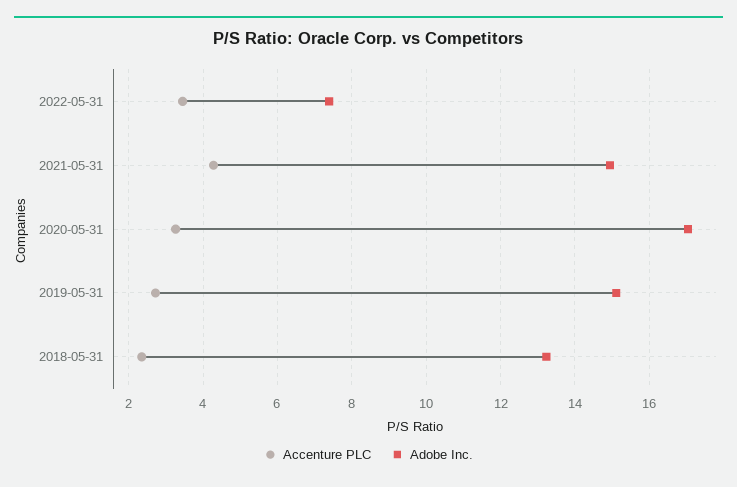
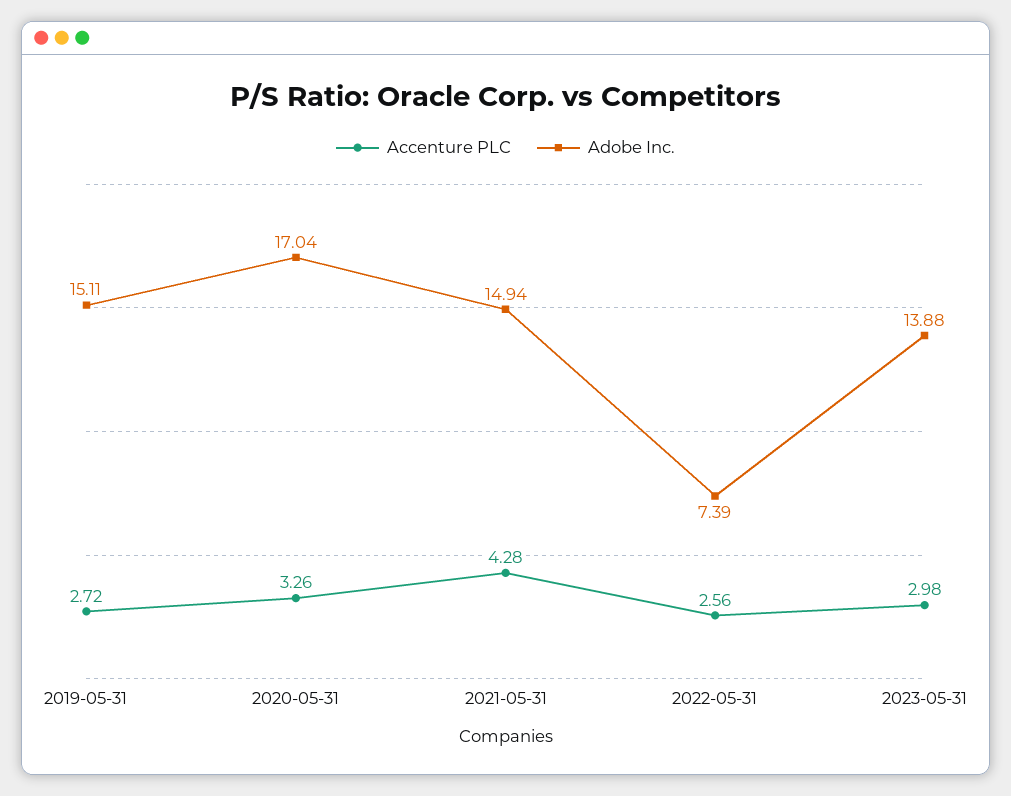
Accenture PLC, 2022-05-31: 3.4 -> 2.56
Accenture PLC, 2018-05-31: 2.4 -> none
Adobe Inc., 2018-05-31: 13.2 -> none
Accenture PLC, 2023-05-31: none -> 2.98
Adobe Inc., 2023-05-31: none -> 13.88

